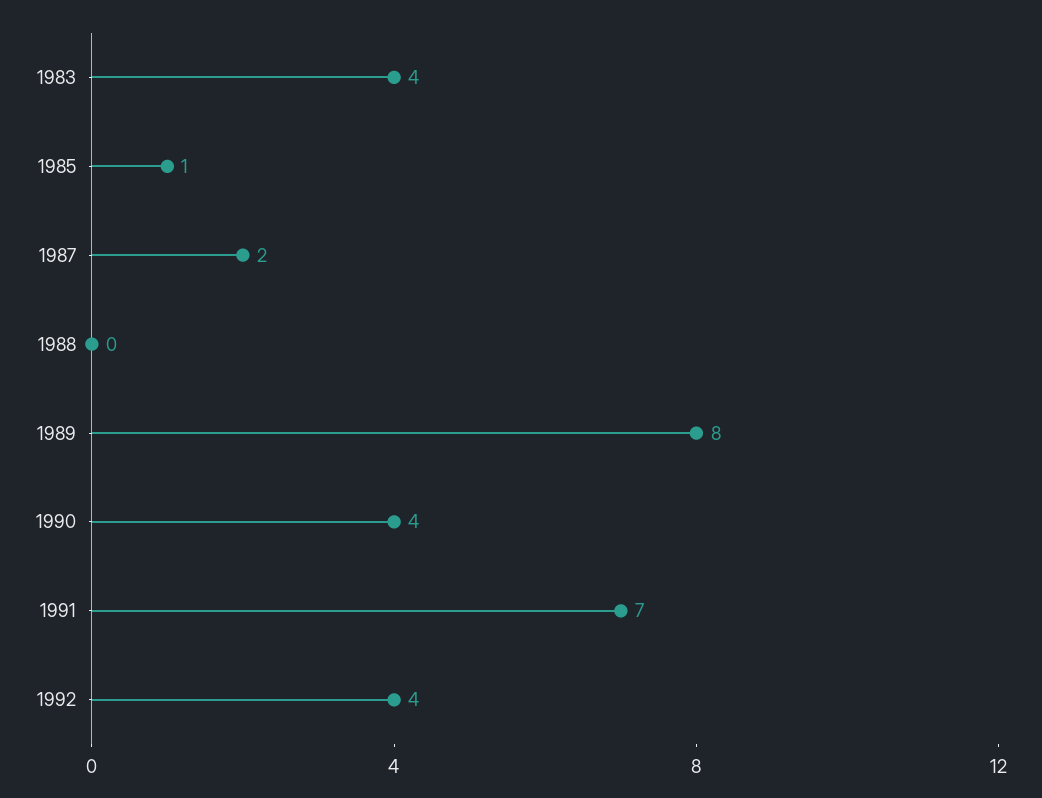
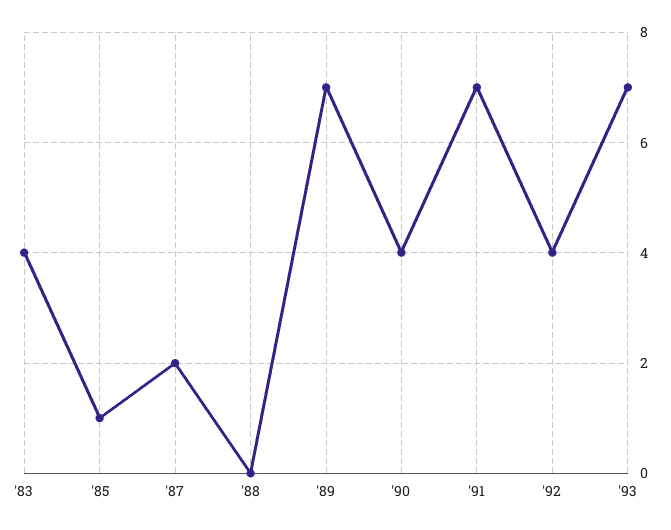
1989: 8 -> 7
'93: none -> 7

